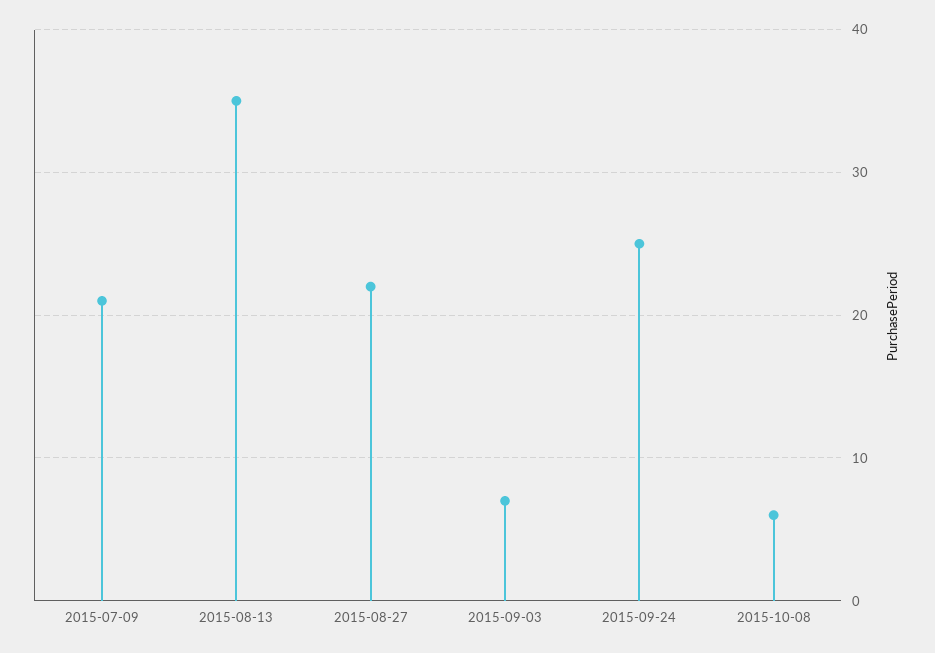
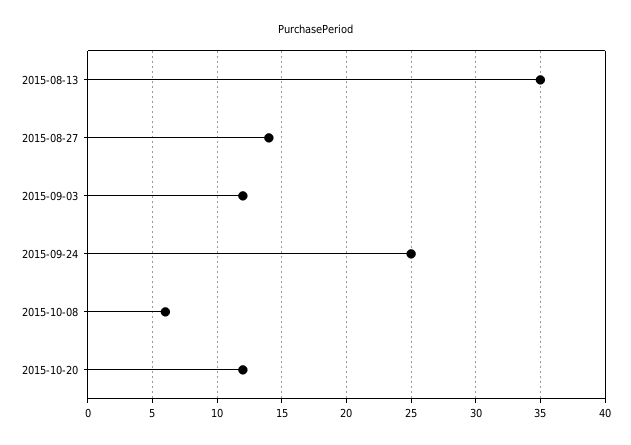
2015-07-09: 21 -> none
2015-08-27: 22 -> 14
2015-09-03: 7 -> 12
2015-10-20: none -> 12

